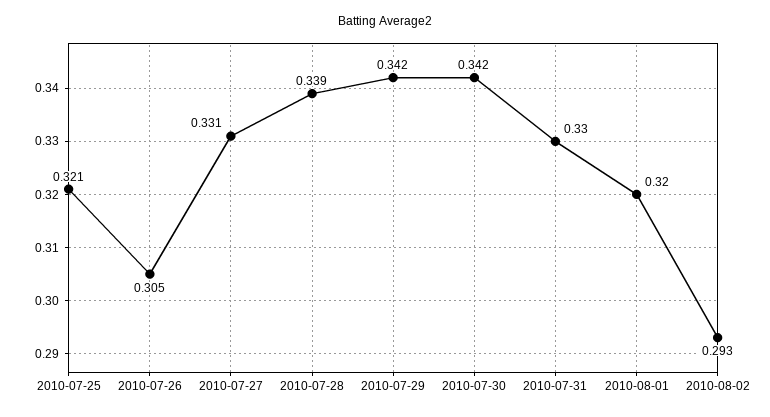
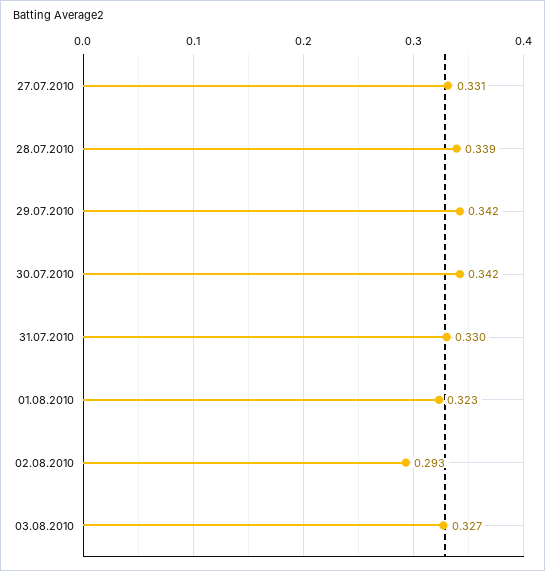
2010-07-25: 0.321 -> none
2010-07-26: 0.305 -> none
2010-08-01: 0.32 -> 0.323
03.08.2010: none -> 0.327

